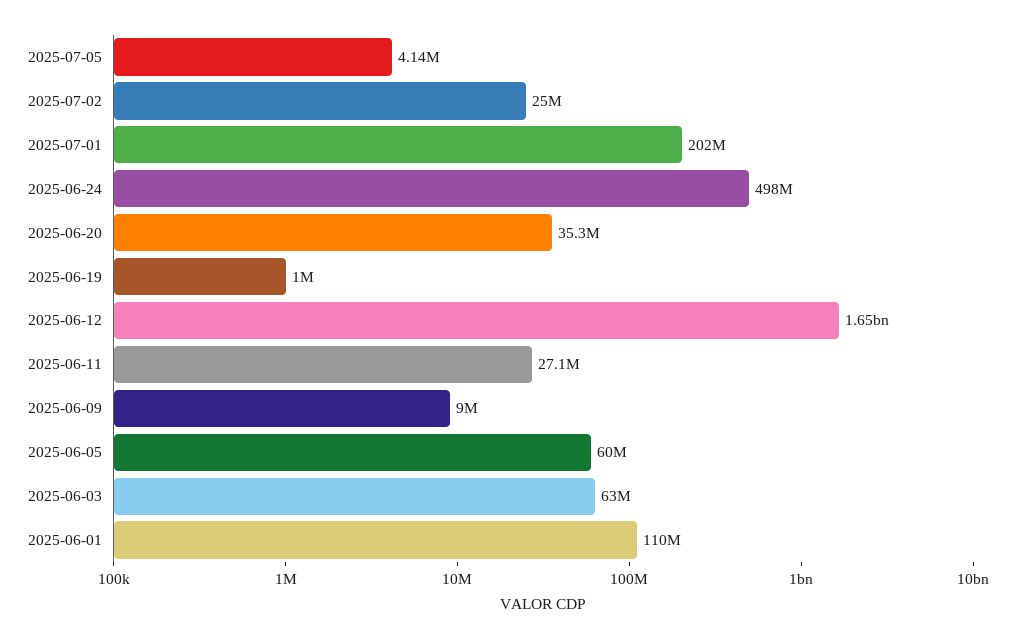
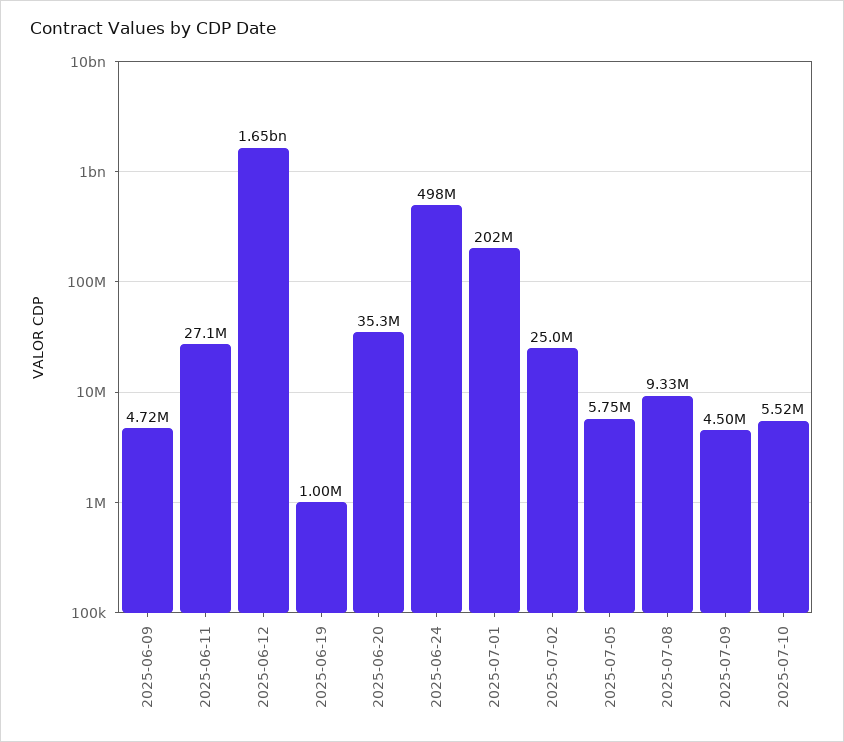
2025-07-05: 4140000 -> 5750000
2025-06-09: 9000000 -> 4720000
2025-06-05: 60000000 -> none
2025-06-03: 63000000 -> none
2025-06-01: 110000000 -> none
2025-07-08: none -> 9330000
2025-07-09: none -> 4500000
2025-07-10: none -> 5520000

